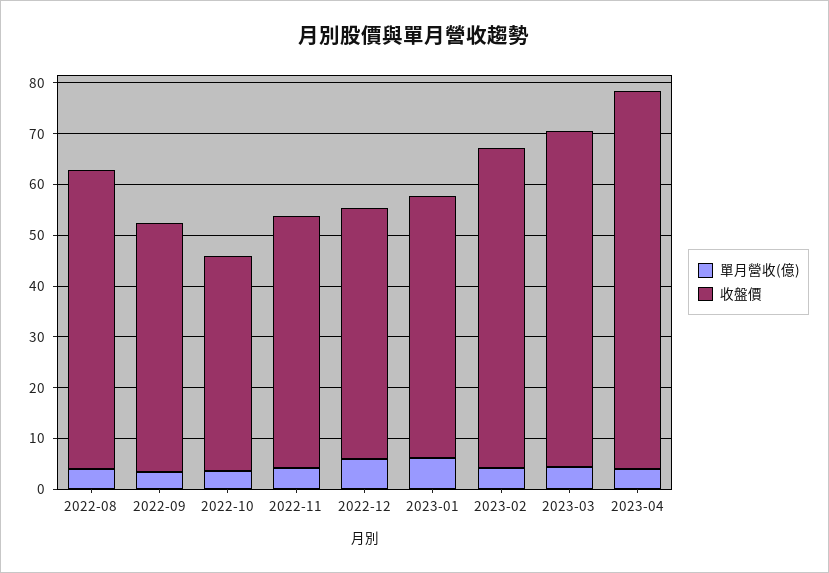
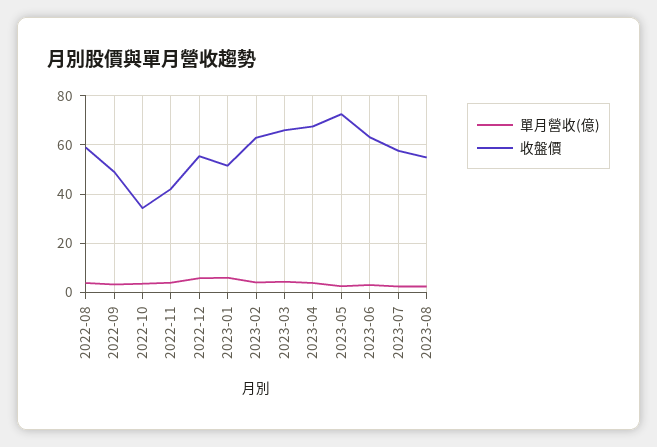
收盤價, 2022-10: 42 -> 35
收盤價, 2022-11: 50 -> 42.5
收盤價, 2022-12: 50 -> 55
收盤價, 2023-04: 74 -> 67.5
單月營收(億), 2023-05: none -> 2.5
收盤價, 2023-05: none -> 72.5
單月營收(億), 2023-06: none -> 2.5
收盤價, 2023-06: none -> 62.5
單月營收(億), 2023-07: none -> 2.5
收盤價, 2023-07: none -> 57.5
單月營收(億), 2023-08: none -> 2.5
收盤價, 2023-08: none -> 55

